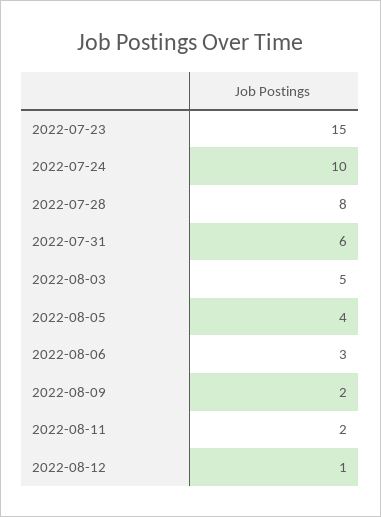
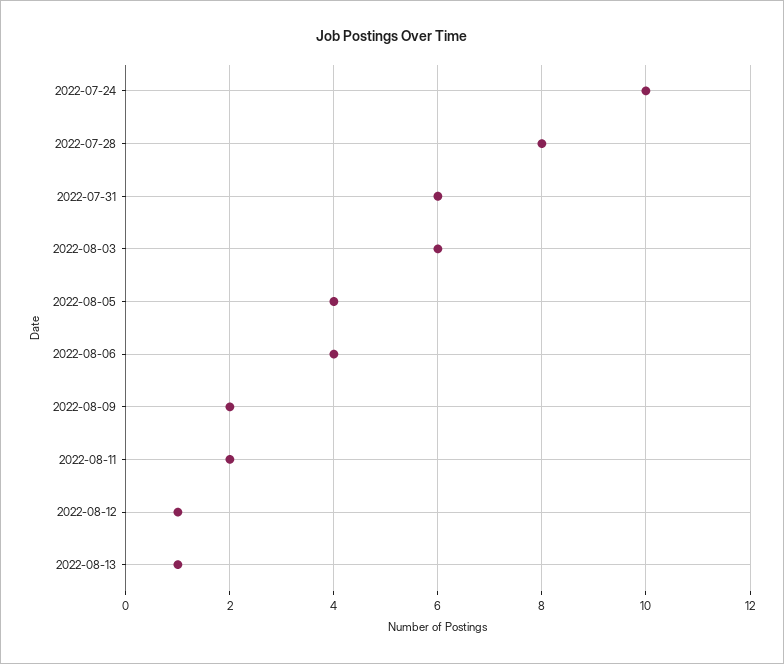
2022-07-23: 15 -> none
2022-08-03: 5 -> 6
2022-08-06: 3 -> 4
2022-08-13: none -> 1

